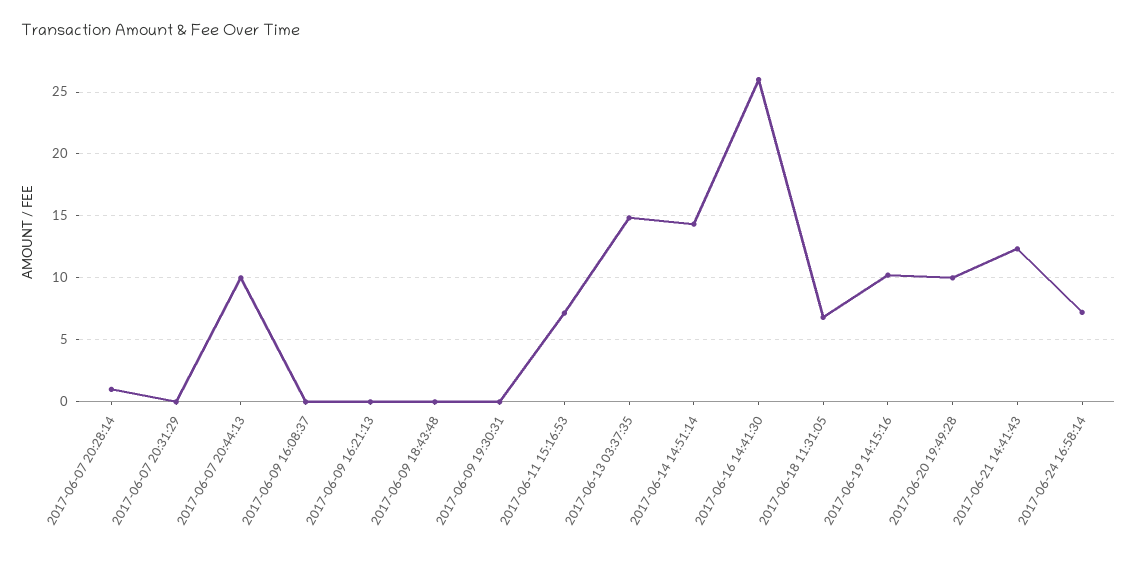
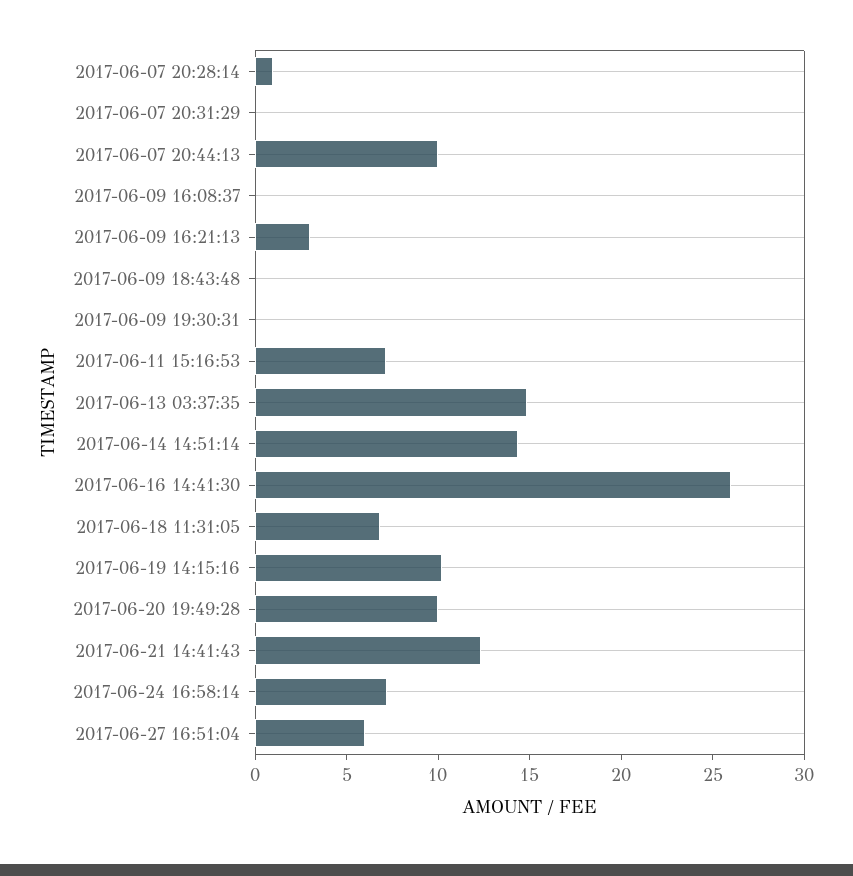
2017-06-09 16:21:13: 0 -> 3
2017-06-27 16:51:04: none -> 6

